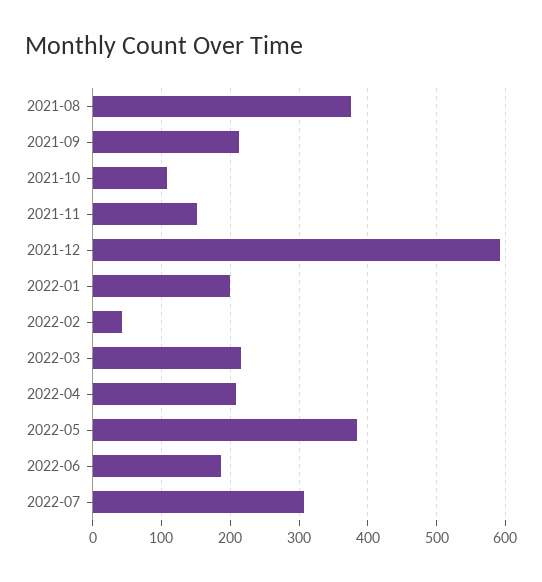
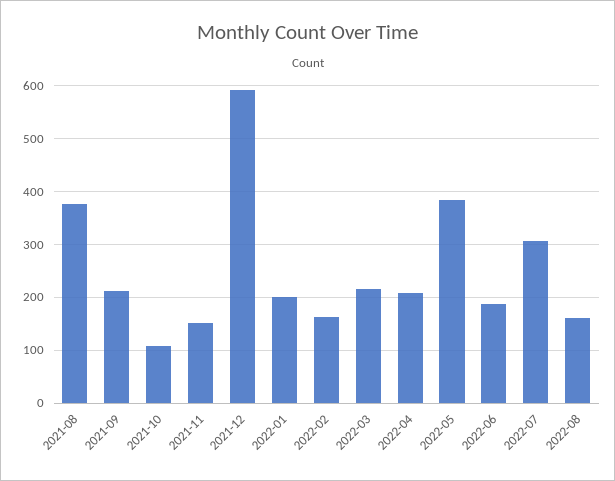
2022-02: 40 -> 160
2022-08: none -> 160

